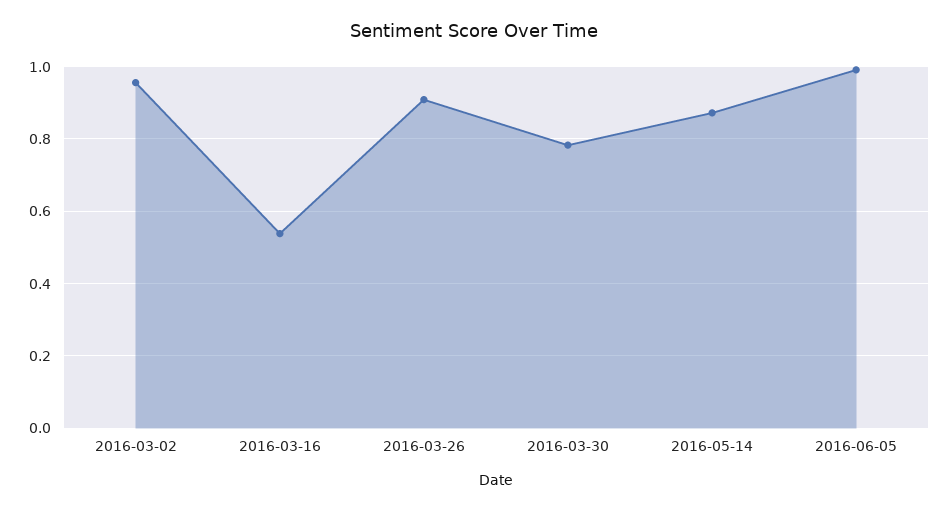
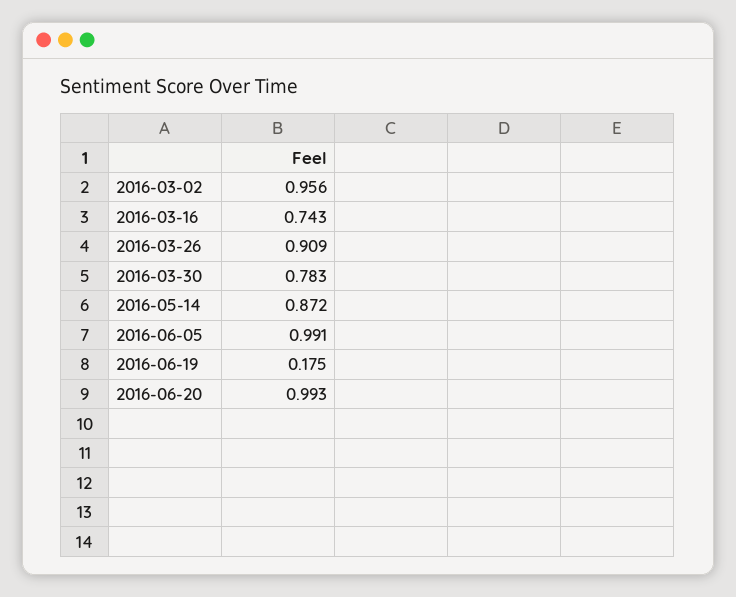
2016-03-16: 0.54 -> 0.743
2016-06-19: none -> 0.175
2016-06-20: none -> 0.993

